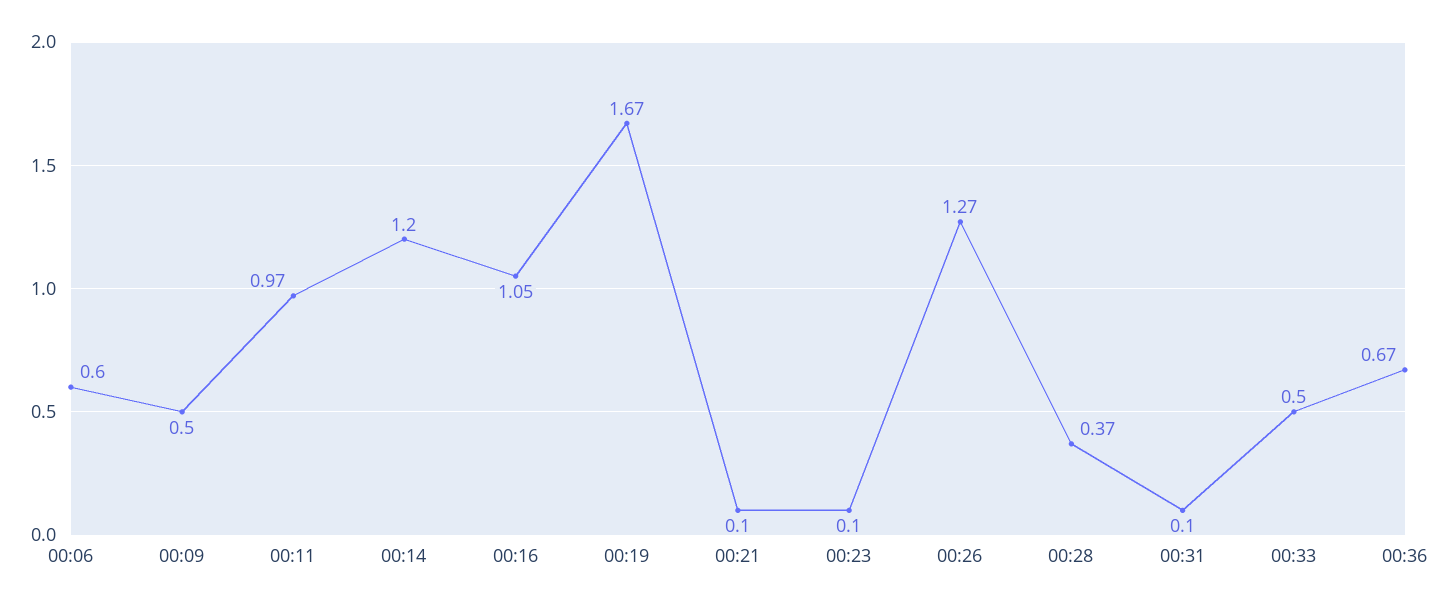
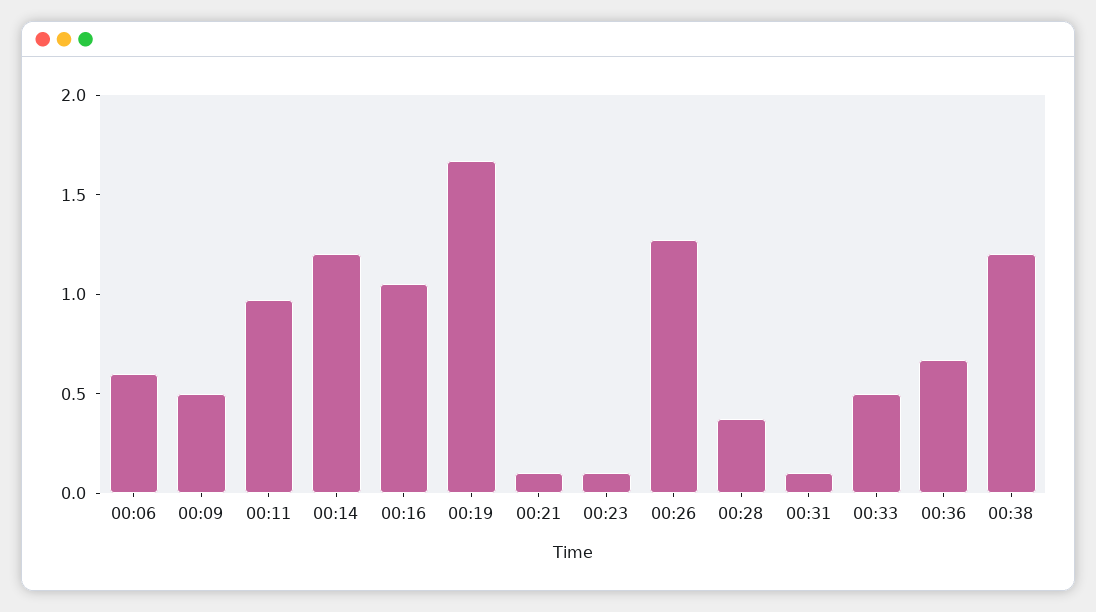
00:38: none -> 1.2

